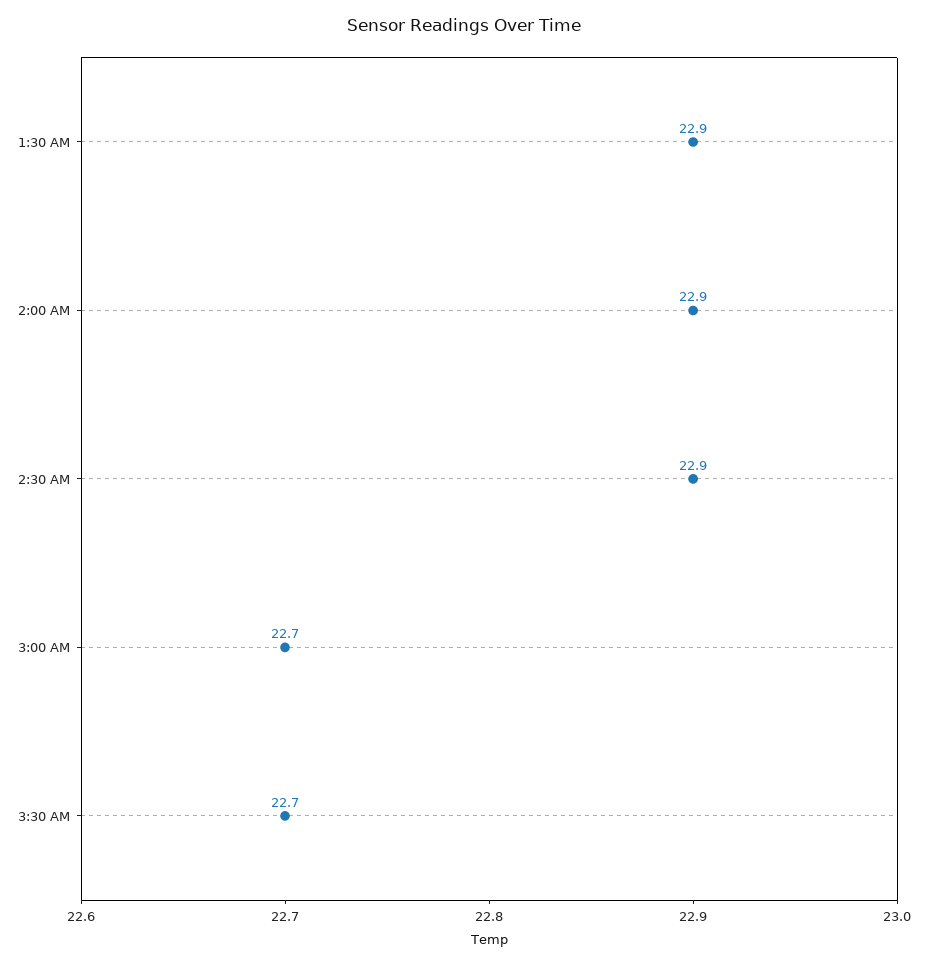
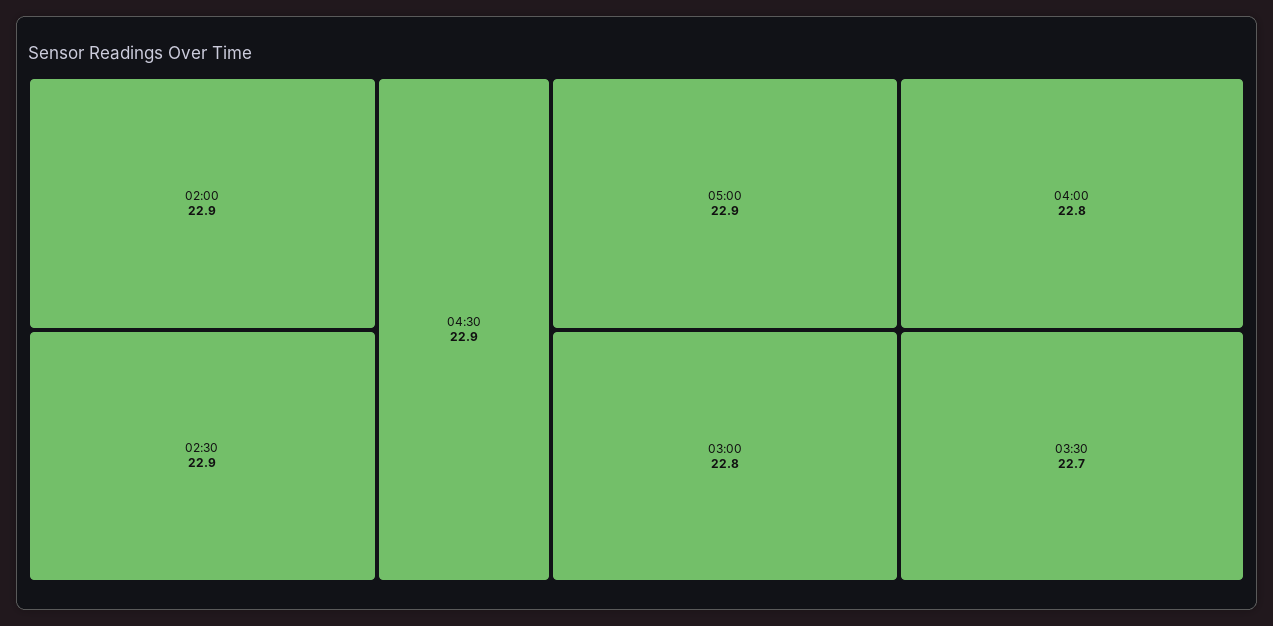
1:30 AM: 22.9 -> none
3:00 AM: 22.7 -> 22.8
04:30: none -> 22.9
05:00: none -> 22.9
04:00: none -> 22.8

